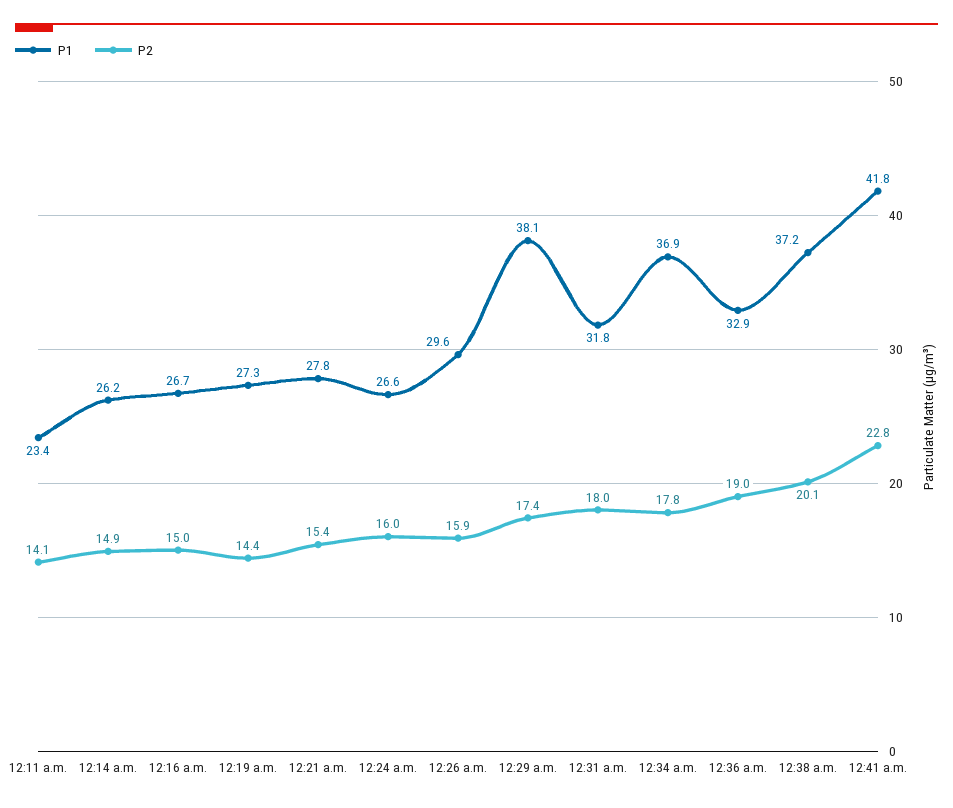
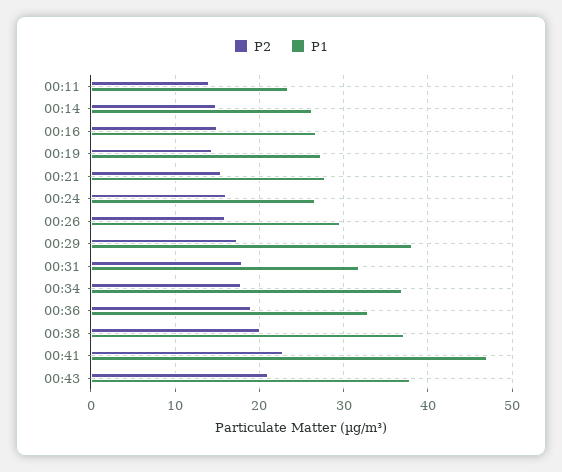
P1, 12:41 a.m.: 41.8 -> 47
P2, 00:43: none -> 21
P1, 00:43: none -> 38

